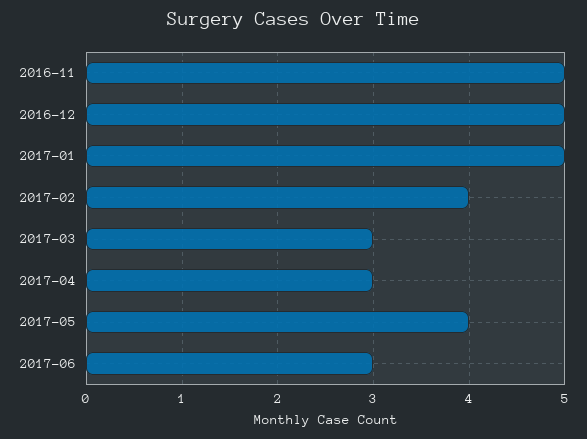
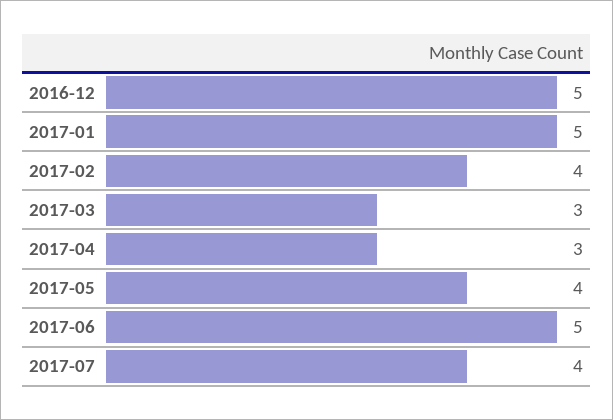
2016-11: 5 -> none
2017-06: 3 -> 5
2017-07: none -> 4

